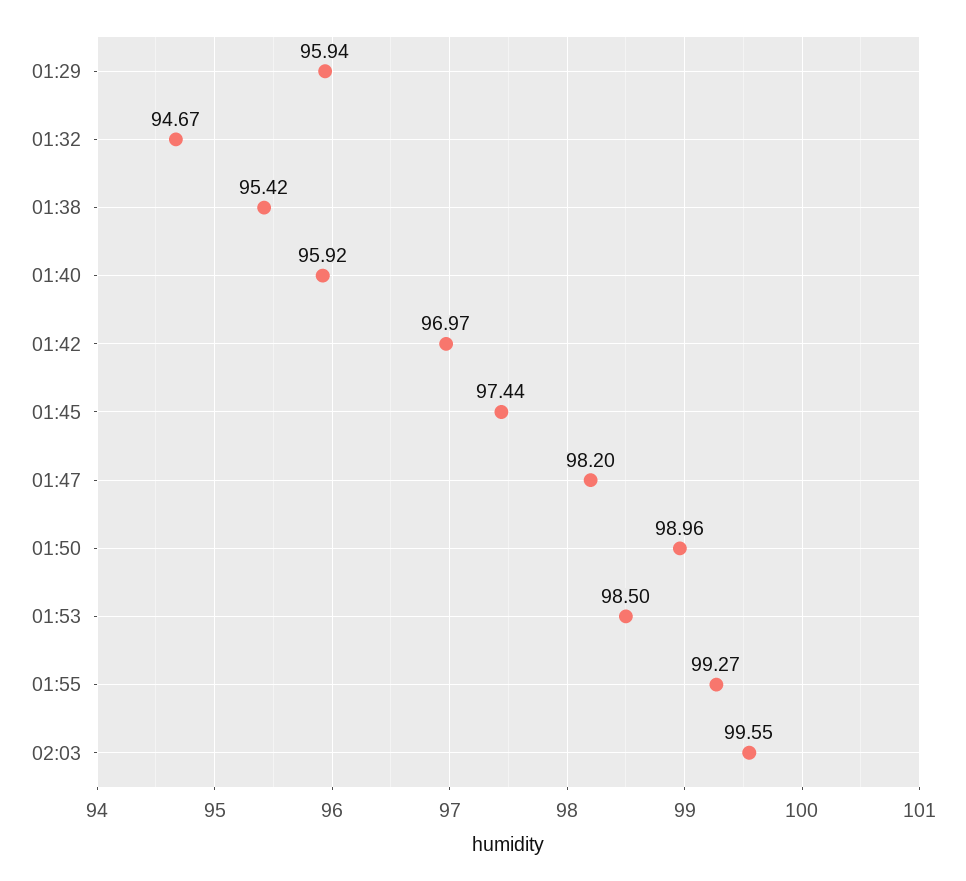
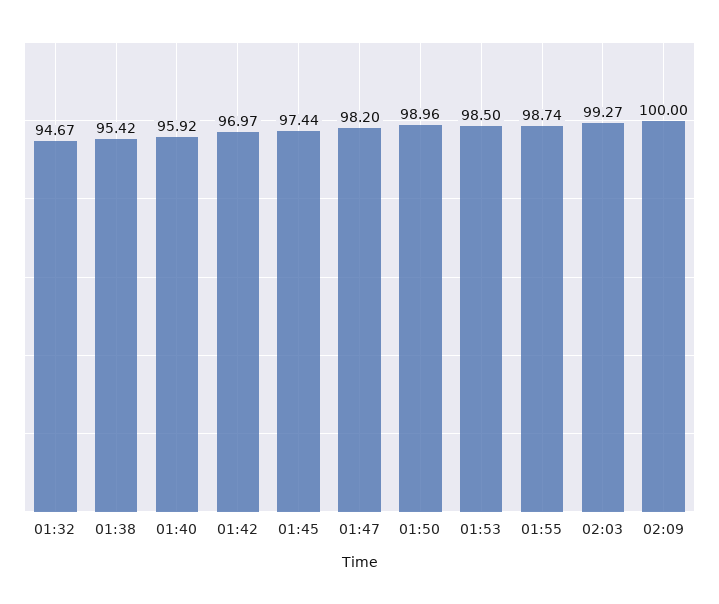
01:29: 95.94 -> none
01:55: 99.27 -> 98.74
02:03: 99.55 -> 99.27
02:09: none -> 100

